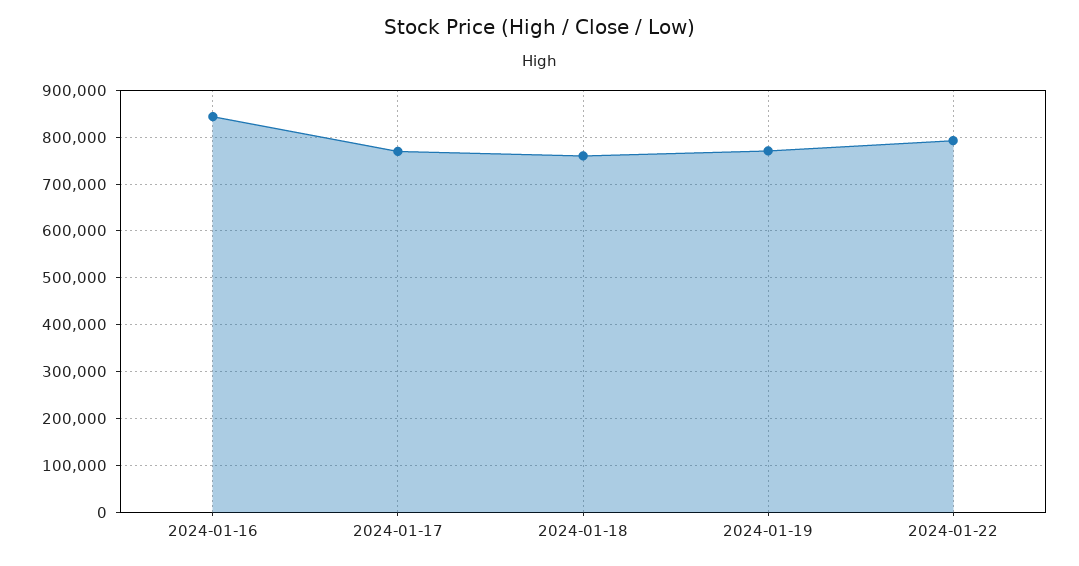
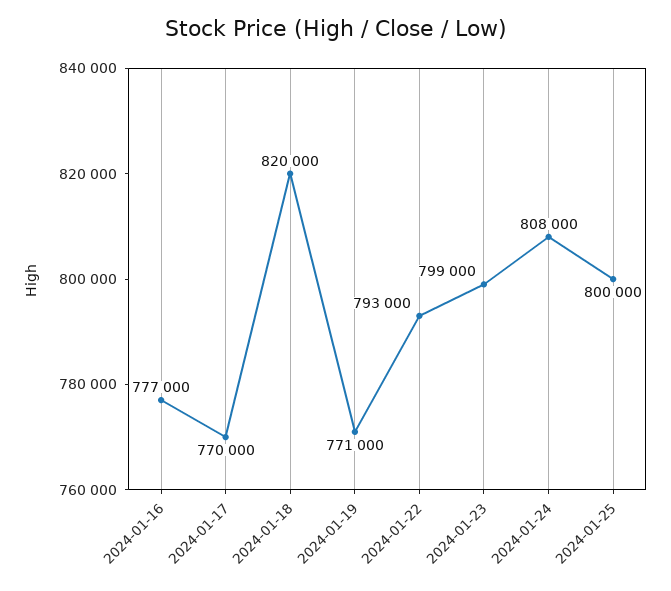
2024-01-16: 840000 -> 777000
2024-01-18: 760000 -> 820000
2024-01-23: none -> 799000
2024-01-24: none -> 808000
2024-01-25: none -> 800000

